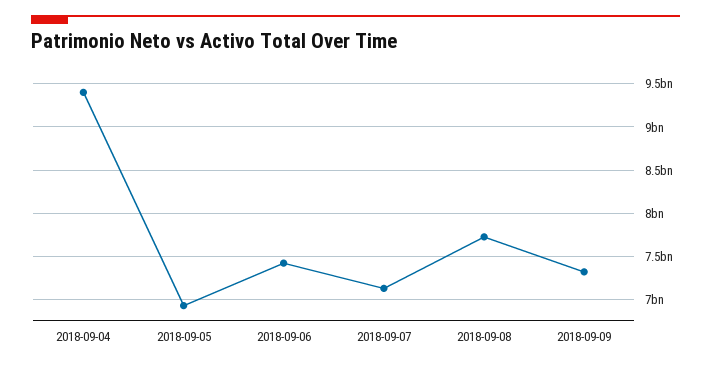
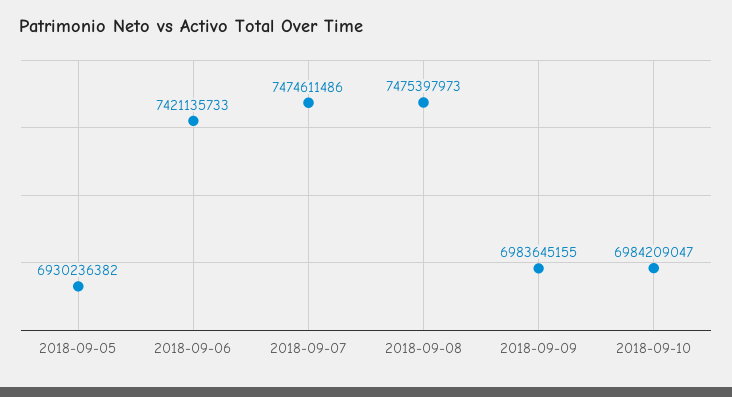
2018-09-04: 9400000000 -> none
2018-09-07: 7100000000 -> 7474611486
2018-09-08: 7700000000 -> 7475397973
2018-09-09: 7300000000 -> 6983645155
2018-09-10: none -> 6984209047

